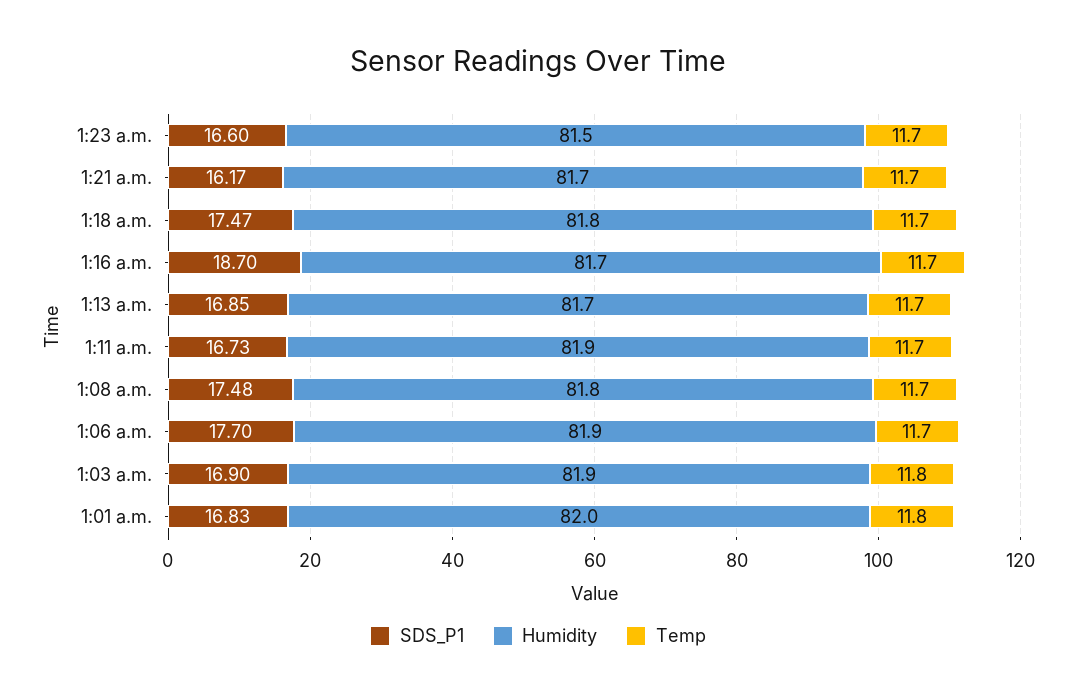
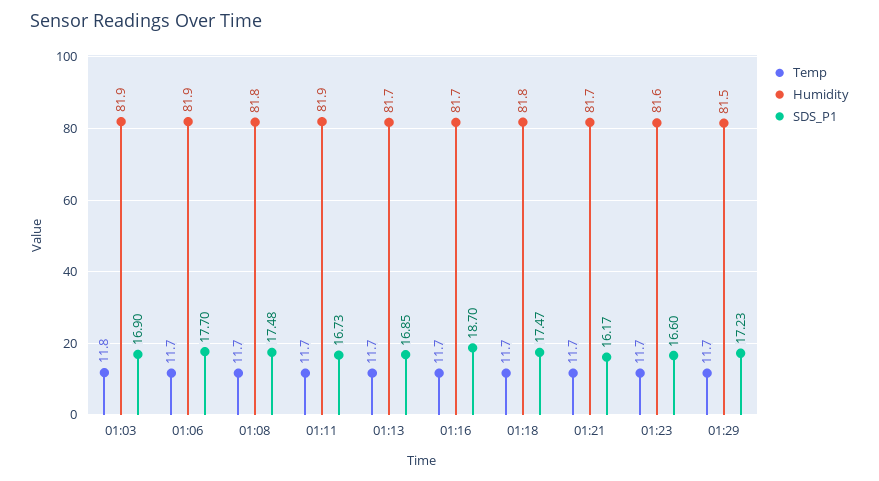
Humidity, 1:23 a.m.: 81.5 -> 81.6
SDS_P1, 1:01 a.m.: 16.83 -> none
Humidity, 1:01 a.m.: 82 -> none
Temp, 1:01 a.m.: 11.8 -> none
Temp, 01:29: none -> 11.7
Humidity, 01:29: none -> 81.5
SDS_P1, 01:29: none -> 17.23

